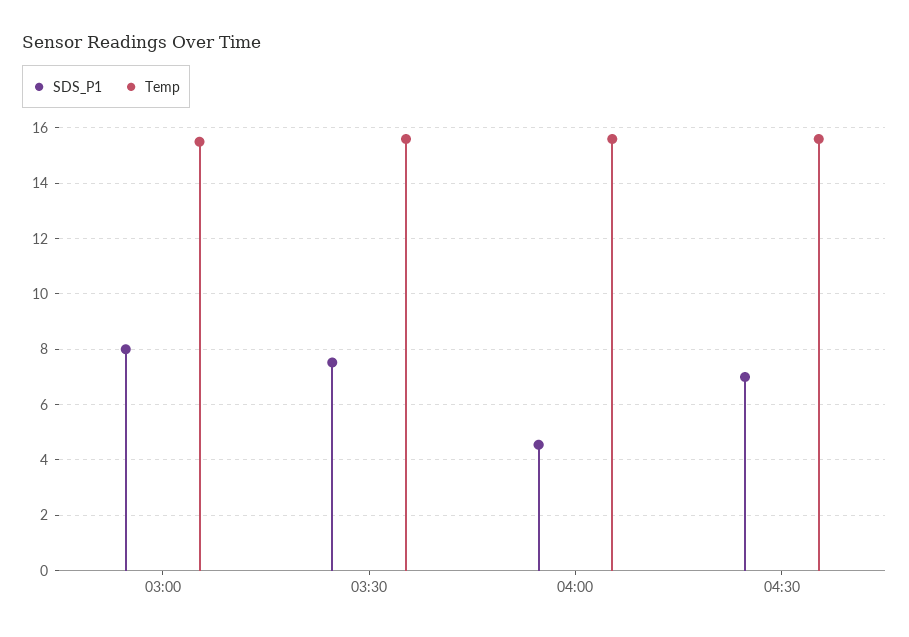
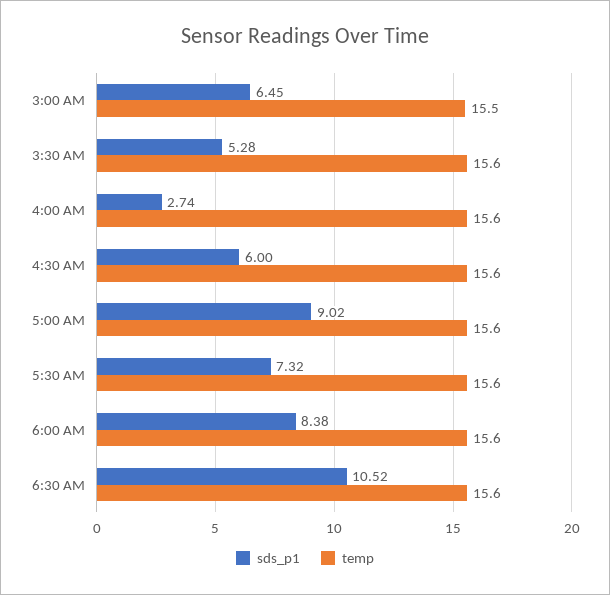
SDS_P1, 03:00: 8 -> 6.45
SDS_P1, 03:30: 7.5 -> 5.28
SDS_P1, 04:00: 4.5 -> 2.74
SDS_P1, 04:30: 7 -> 6
SDS_P1, 5:00 AM: none -> 9.02
Temp, 5:00 AM: none -> 15.6
SDS_P1, 5:30 AM: none -> 7.32
Temp, 5:30 AM: none -> 15.6
SDS_P1, 6:00 AM: none -> 8.38
Temp, 6:00 AM: none -> 15.6
SDS_P1, 6:30 AM: none -> 10.52
Temp, 6:30 AM: none -> 15.6

